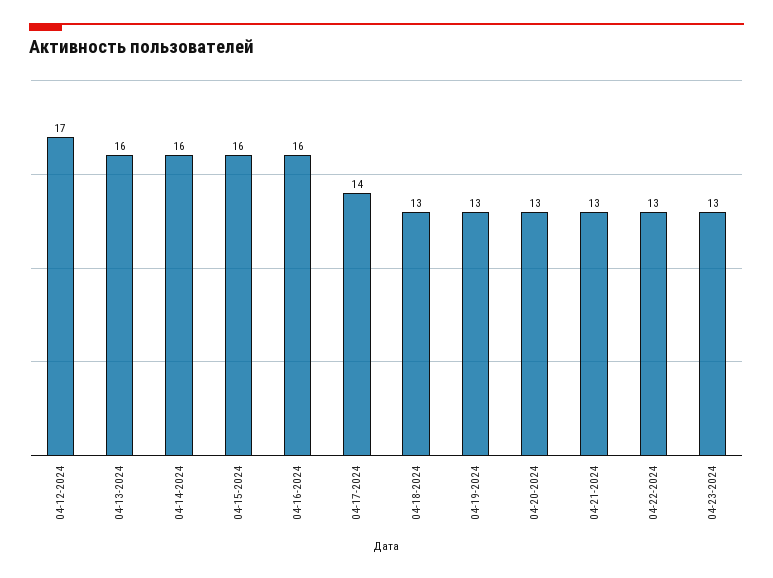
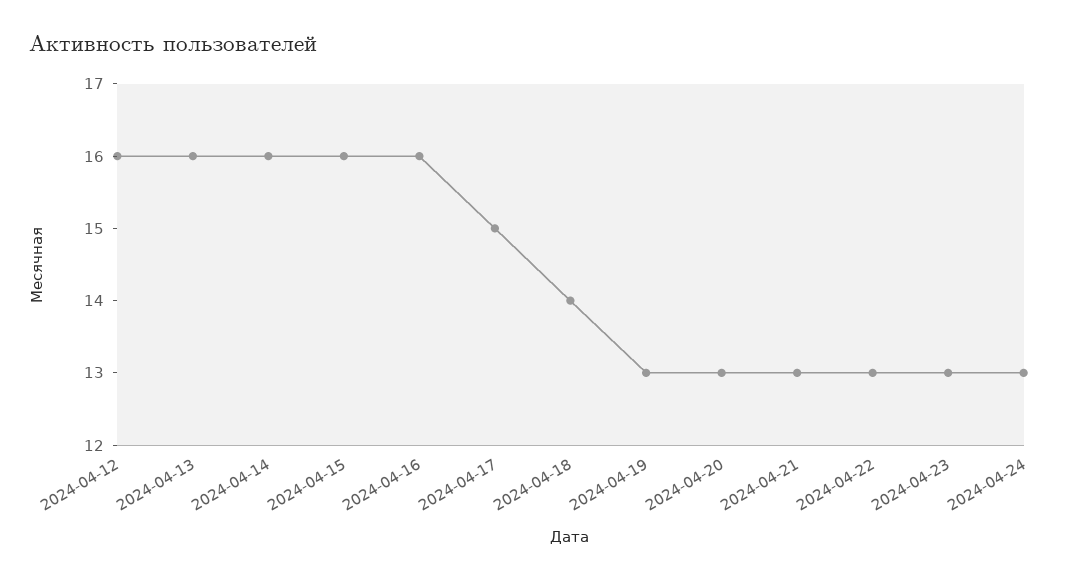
04-12-2024: 17 -> 16
04-17-2024: 14 -> 15
04-18-2024: 13 -> 14
2024-04-24: none -> 13

